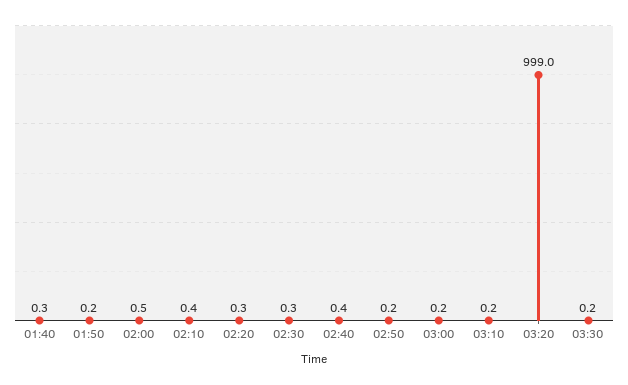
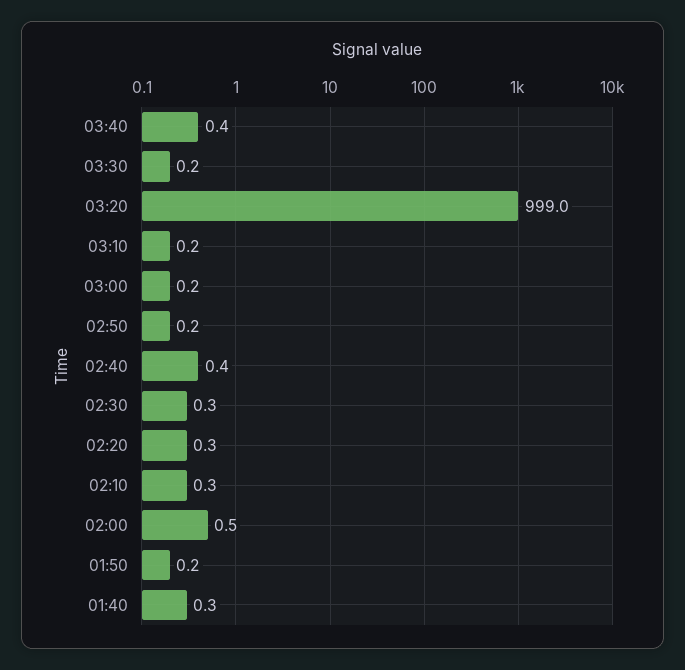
02:10: 0.4 -> 0.3
03:40: none -> 0.4

